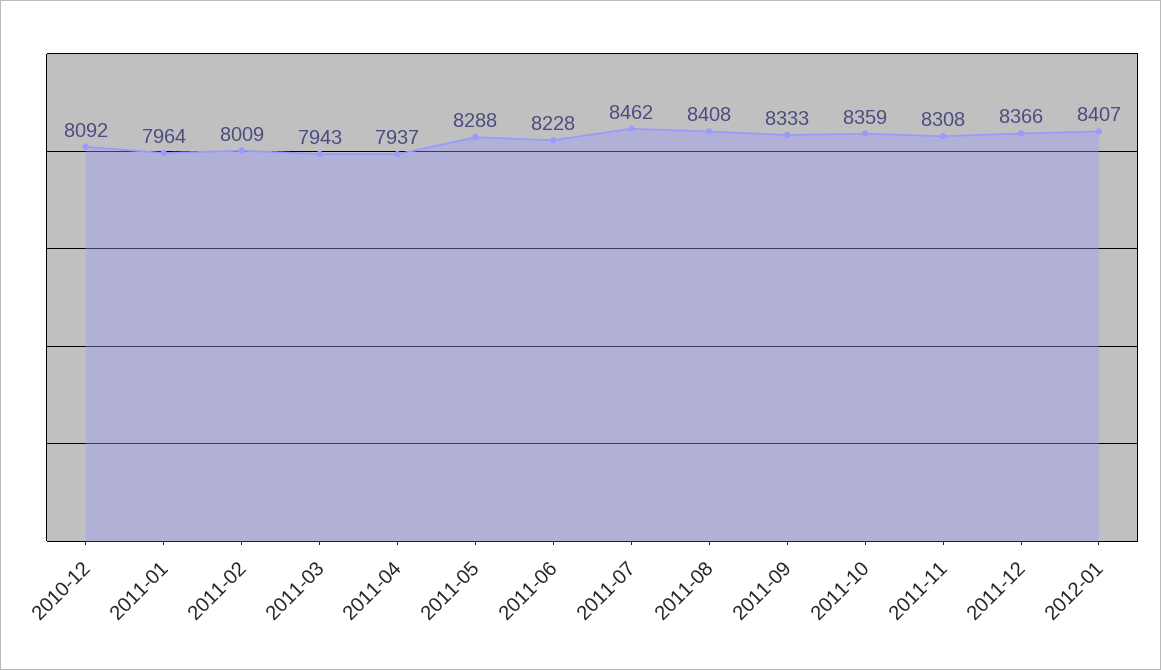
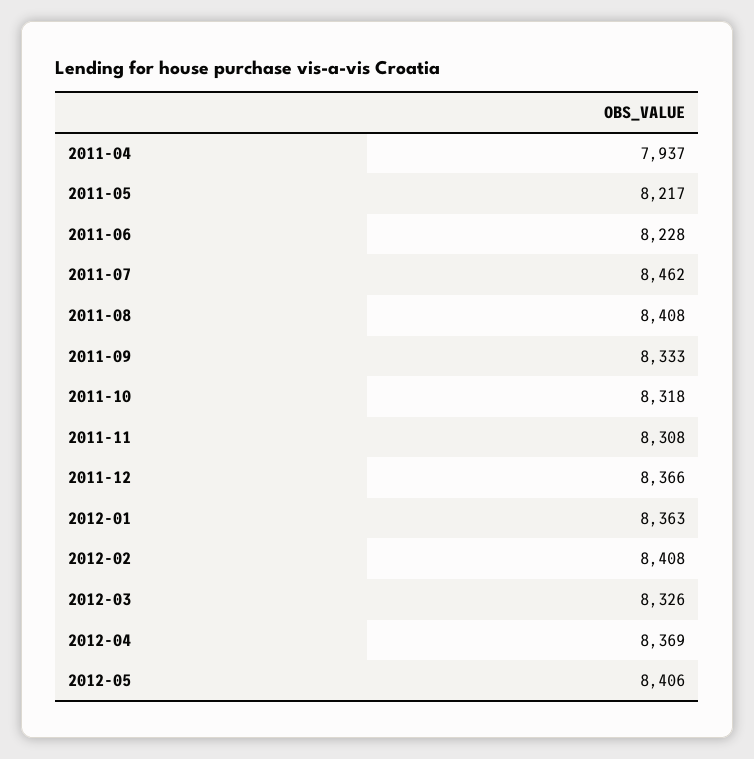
2010-12: 8092 -> none
2011-01: 7964 -> none
2011-02: 8009 -> none
2011-03: 7943 -> none
2011-05: 8288 -> 8217
2011-10: 8359 -> 8318
2012-01: 8407 -> 8363
2012-02: none -> 8408
2012-03: none -> 8326
2012-04: none -> 8369
2012-05: none -> 8406

